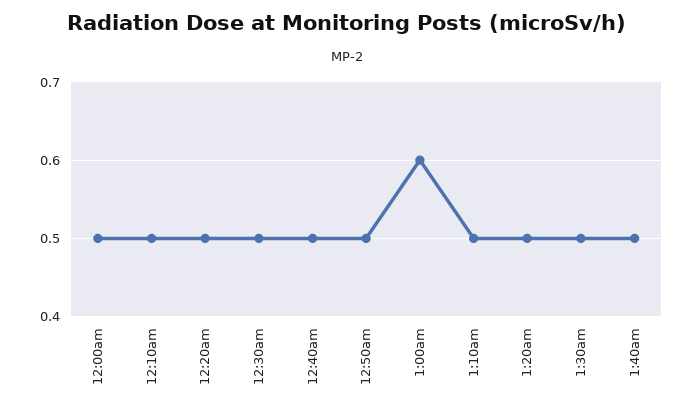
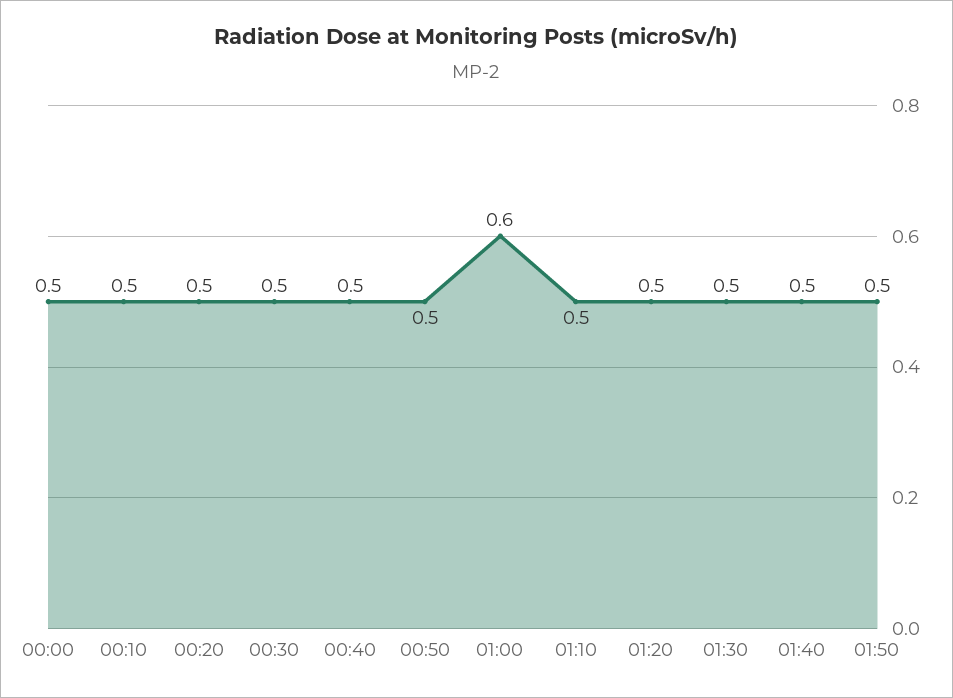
01:50: none -> 0.5

